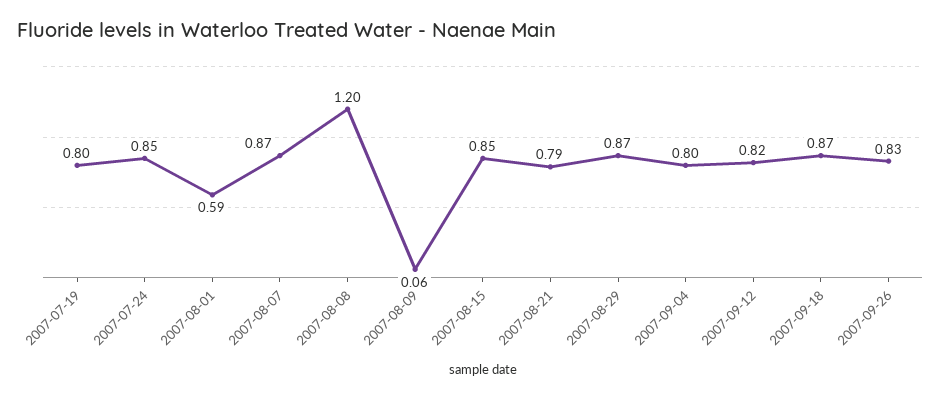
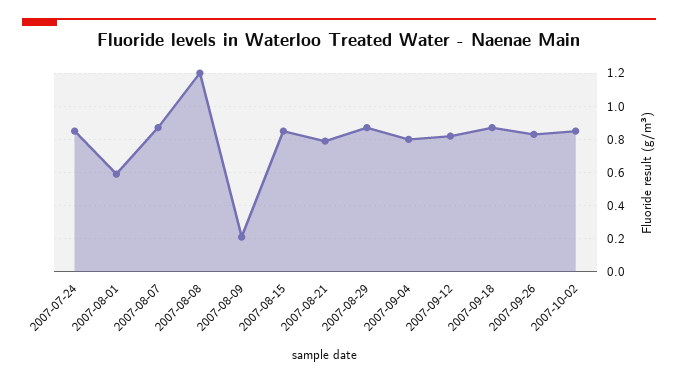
2007-07-19: 0.8 -> none
2007-08-09: 0.06 -> 0.2
2007-10-02: none -> 0.85

